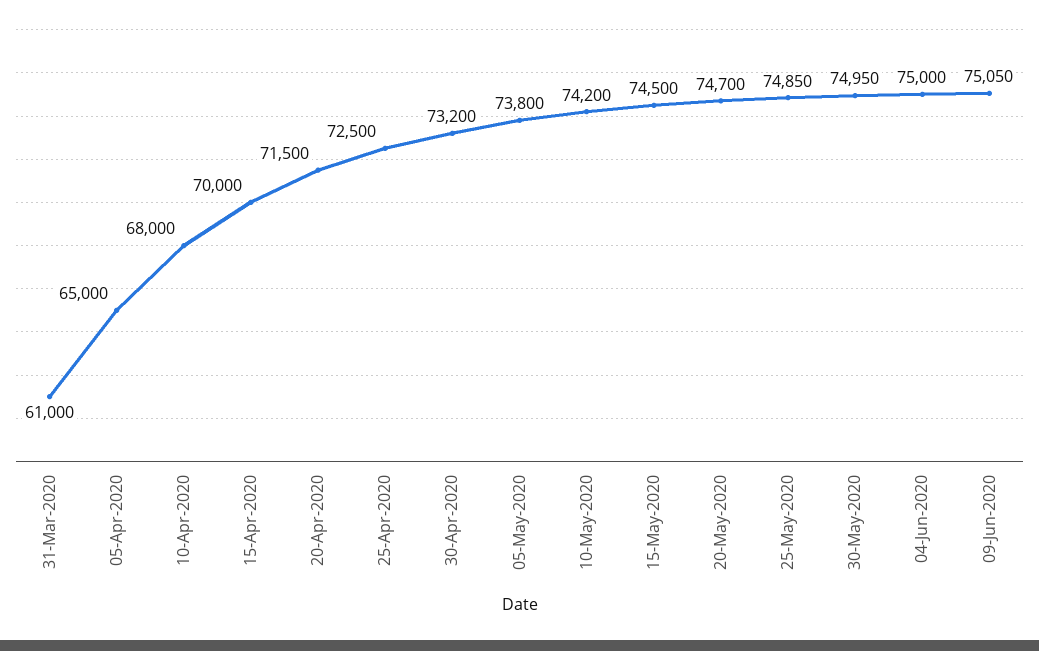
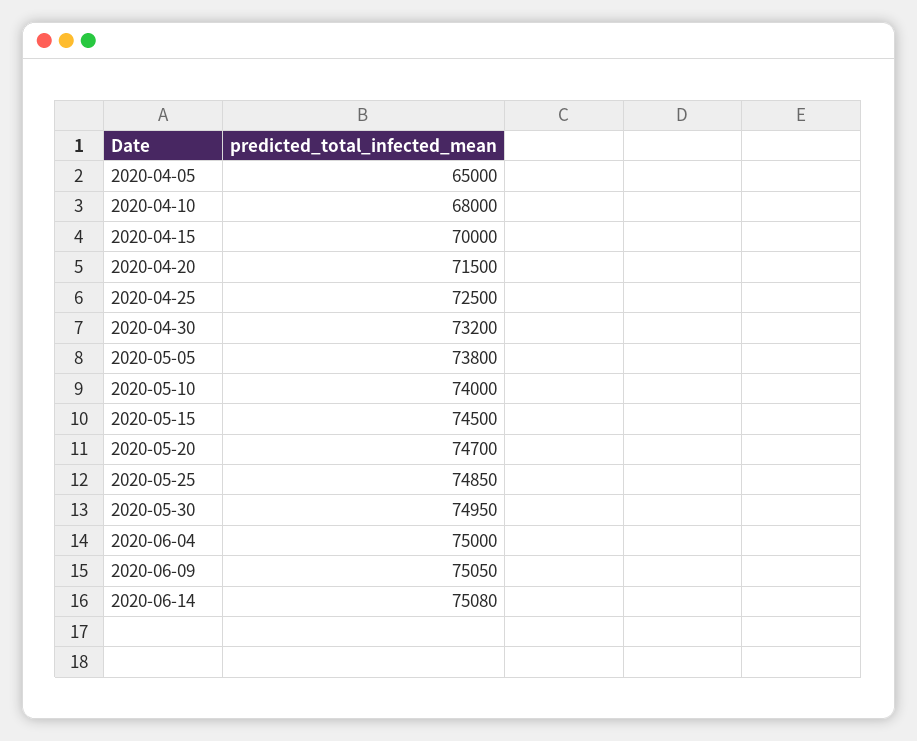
31-Mar-2020: 61000 -> none
10-May-2020: 74200 -> 74000
2020-06-14: none -> 75080

